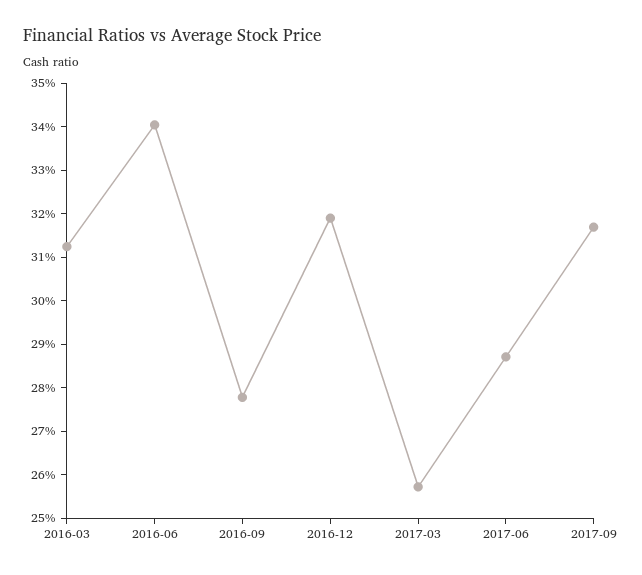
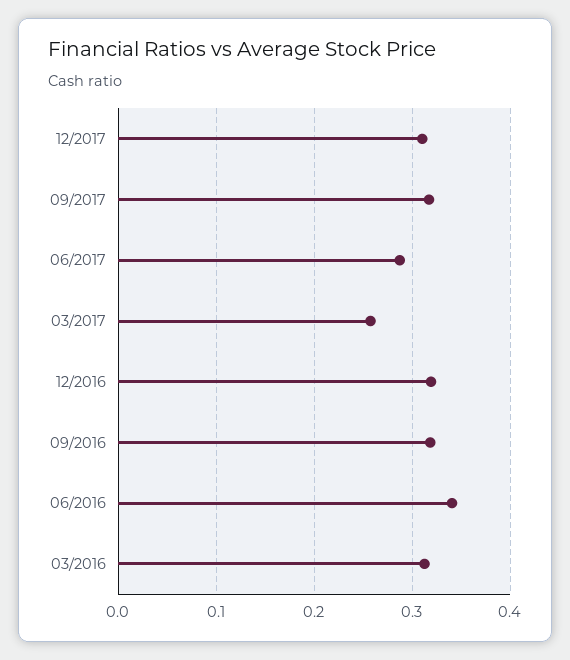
2016-09: 0.278 -> 0.32
12/2017: none -> 0.31

